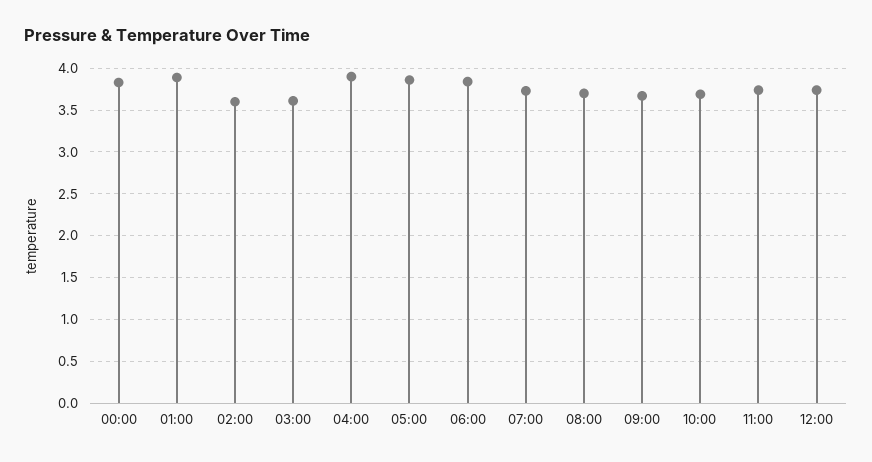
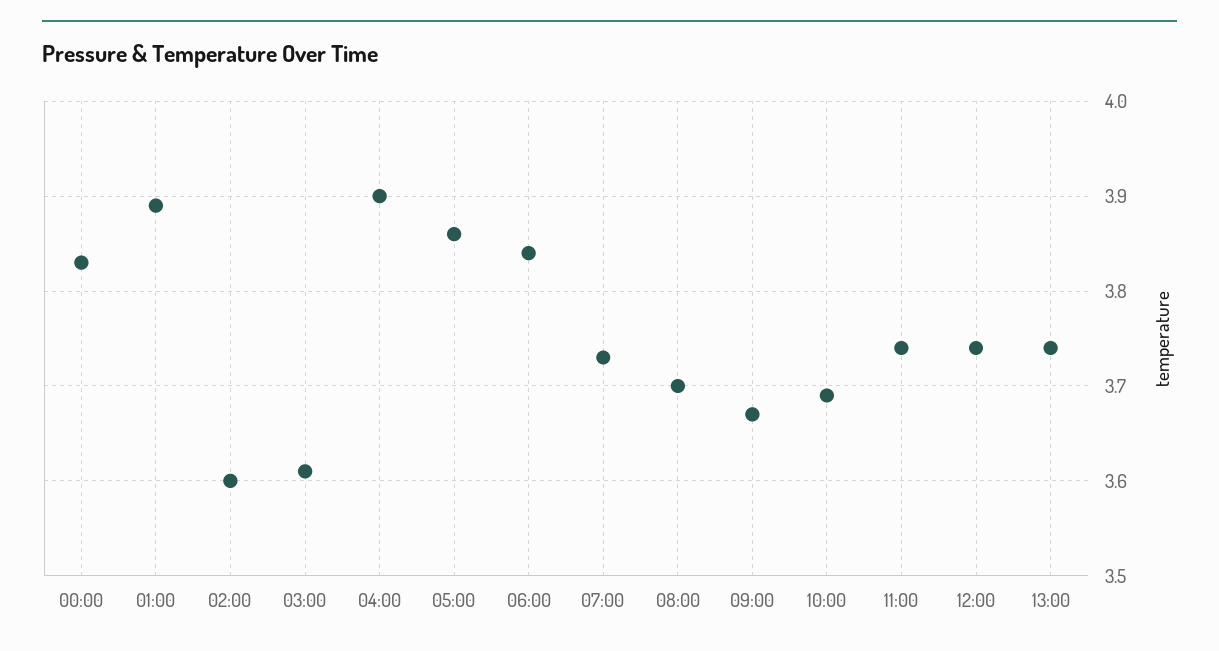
13:00: none -> 3.74

